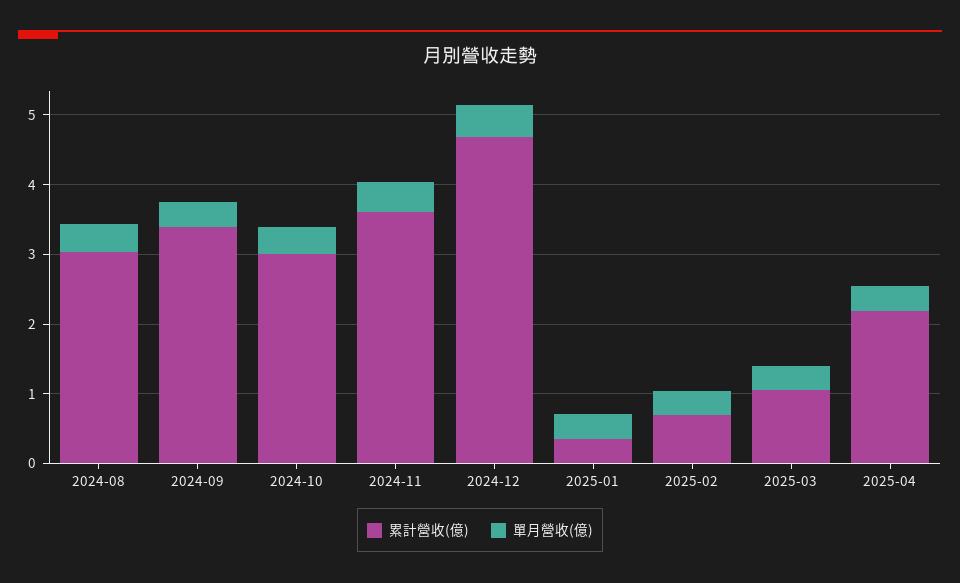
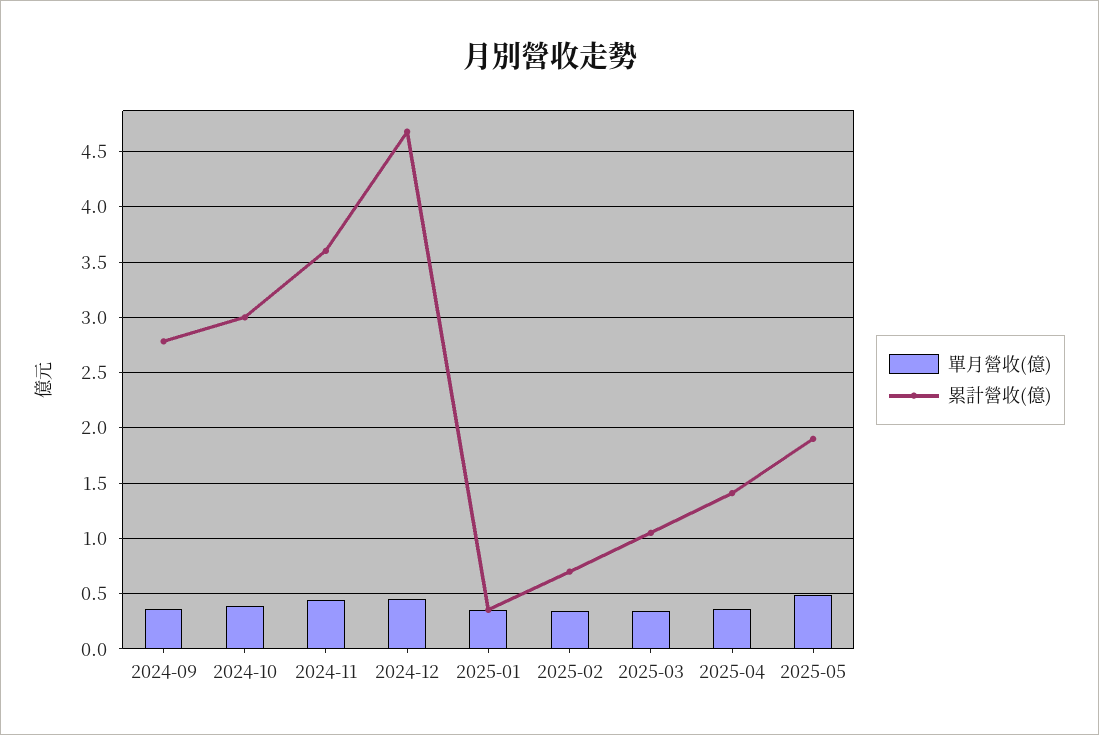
累計營收(億), 2024-08: 3 -> none
單月營收(億), 2024-08: 0.4 -> none
累計營收(億), 2024-09: 3.4 -> 2.8
累計營收(億), 2025-04: 2.2 -> 1.4
單月營收(億), 2025-05: none -> 0.5
累計營收(億), 2025-05: none -> 1.9

